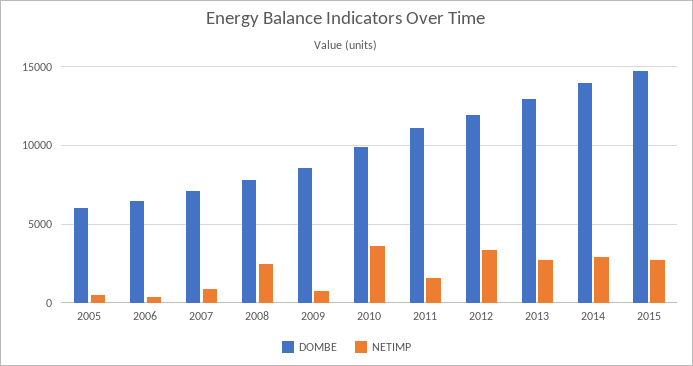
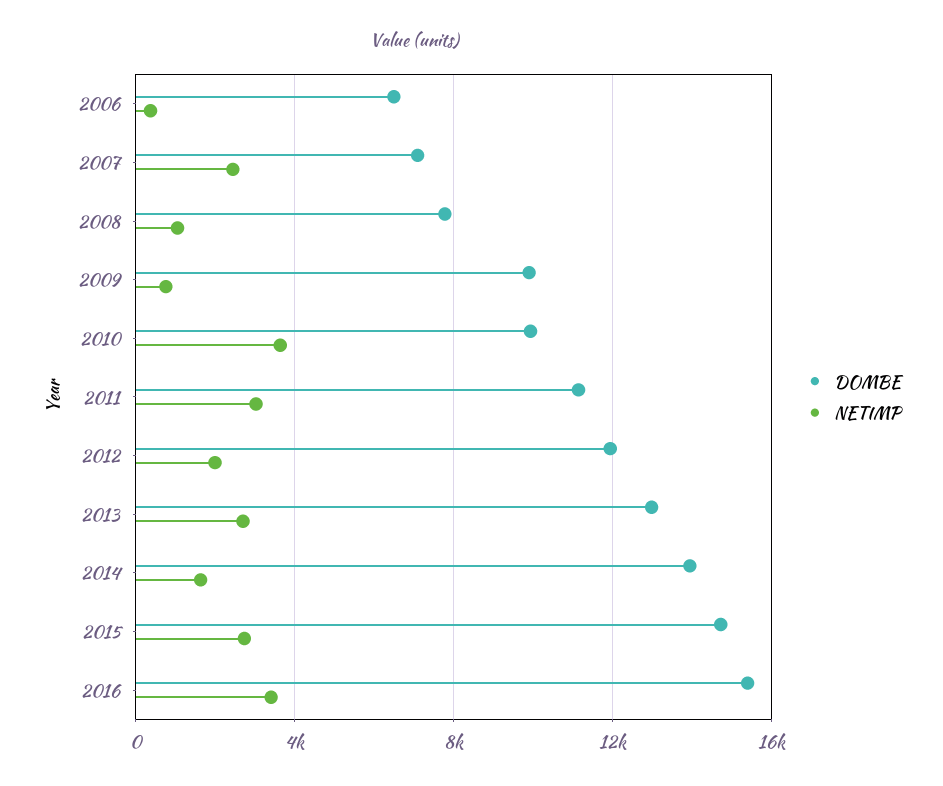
DOMBE, 2005: 6000 -> none
NETIMP, 2005: 500 -> none
NETIMP, 2007: 1000 -> 2500
NETIMP, 2008: 2500 -> 1000
DOMBE, 2009: 8500 -> 10000
NETIMP, 2011: 1500 -> 3000
NETIMP, 2012: 3500 -> 2000
NETIMP, 2014: 3000 -> 1500
DOMBE, 2016: none -> 15500
NETIMP, 2016: none -> 3500

